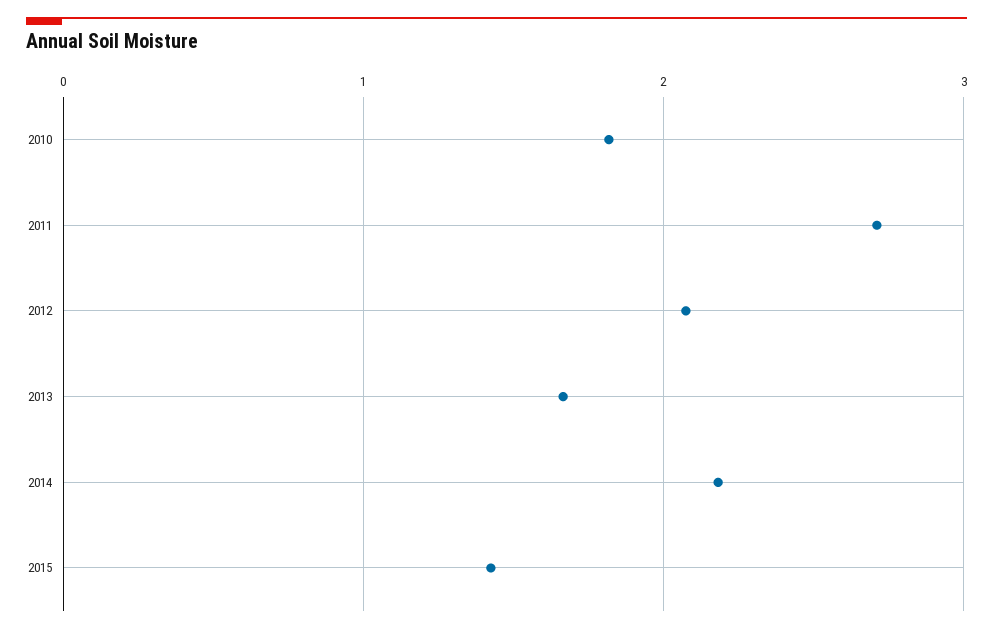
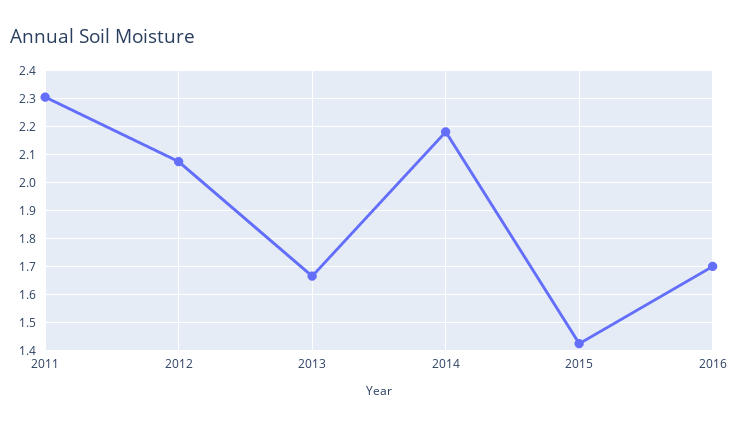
2010: 1.8 -> none
2011: 2.7 -> 2.3
2016: none -> 1.7

